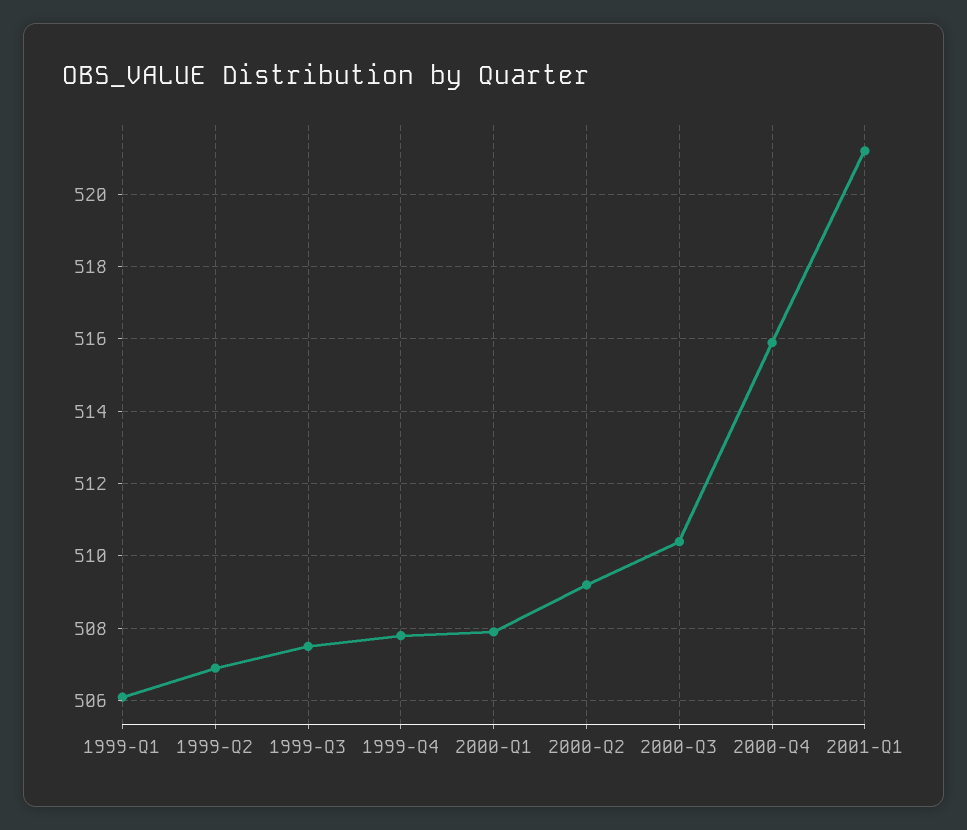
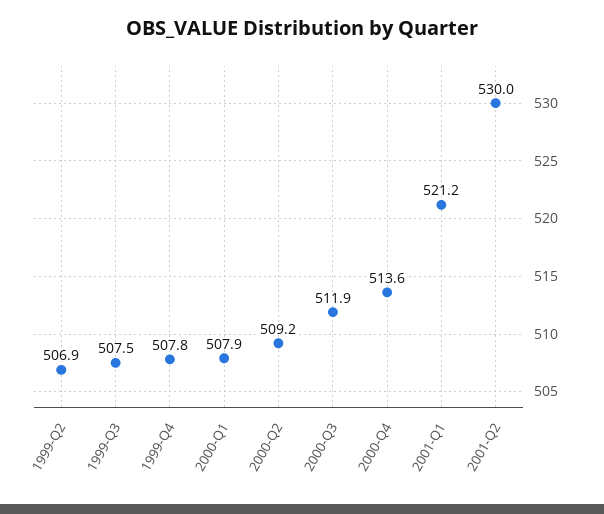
1999-Q1: 506 -> none
2000-Q3: 510.5 -> 511.9
2000-Q4: 516 -> 513.6
2001-Q2: none -> 530

